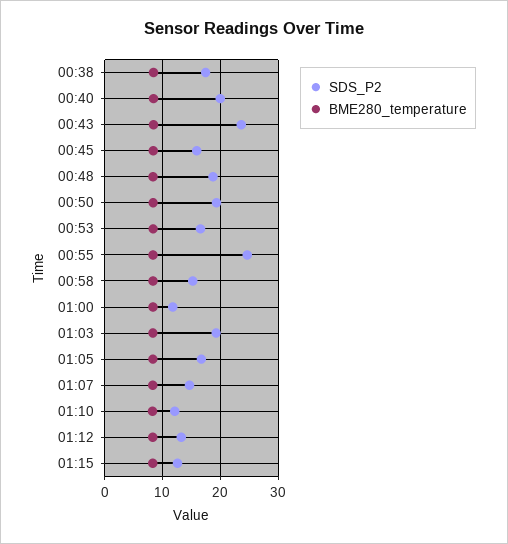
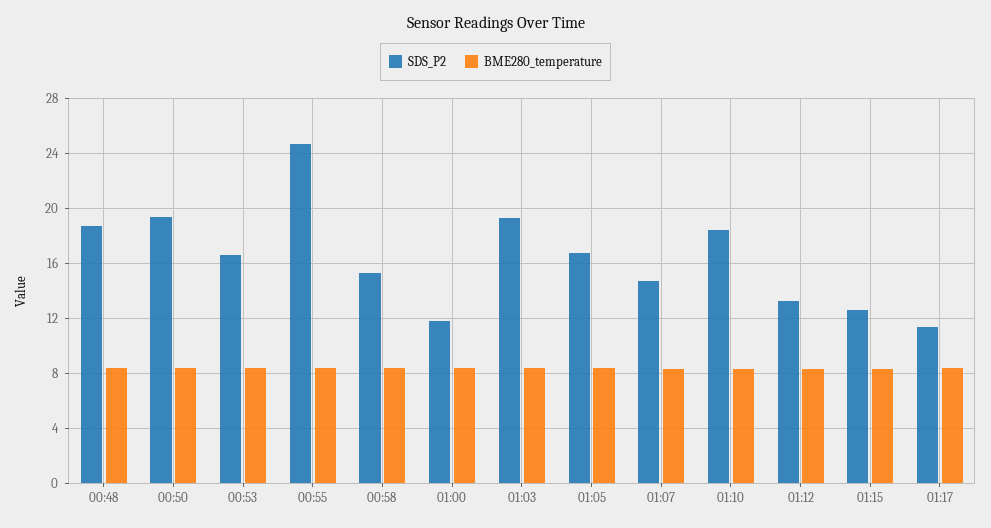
SDS_P2, 00:38: 18 -> none
BME280_temperature, 00:38: 8 -> none
SDS_P2, 00:40: 20 -> none
BME280_temperature, 00:40: 8 -> none
SDS_P2, 00:43: 24 -> none
BME280_temperature, 00:43: 8 -> none
SDS_P2, 00:45: 16 -> none
BME280_temperature, 00:45: 8 -> none
SDS_P2, 01:10: 12 -> 18.5
SDS_P2, 01:17: none -> 11.5
BME280_temperature, 01:17: none -> 8.5

